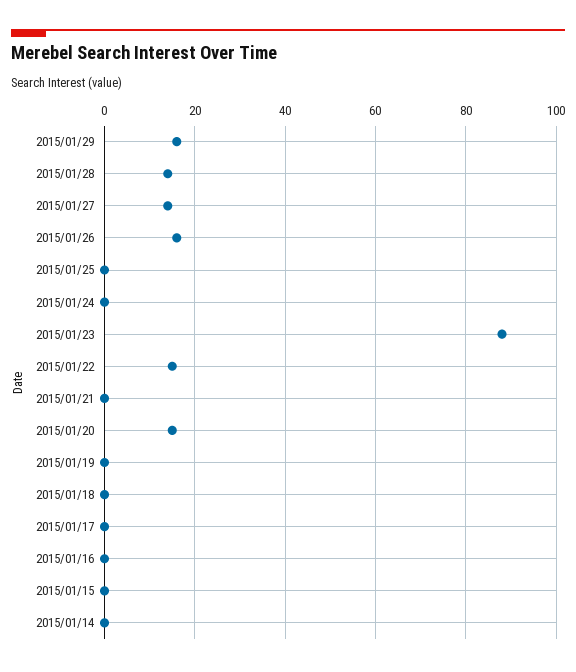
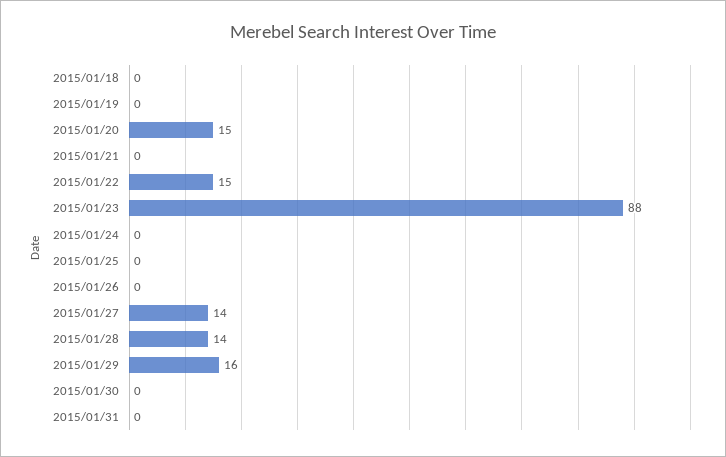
2015/01/26: 15 -> 0
2015/01/17: 0 -> none
2015/01/16: 0 -> none
2015/01/15: 0 -> none
2015/01/14: 0 -> none
2015/01/30: none -> 0
2015/01/31: none -> 0

